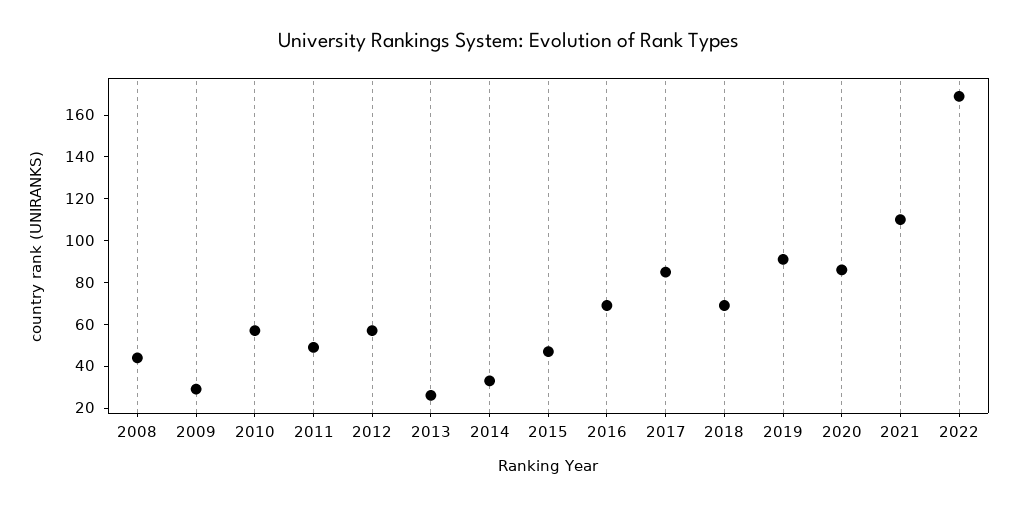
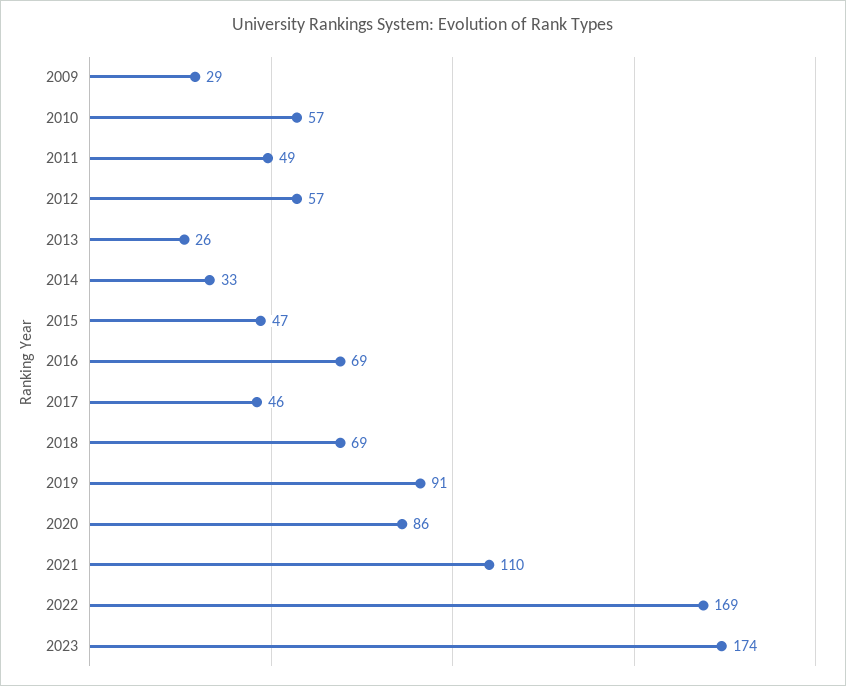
2008: 45 -> none
2017: 85 -> 46
2023: none -> 174

